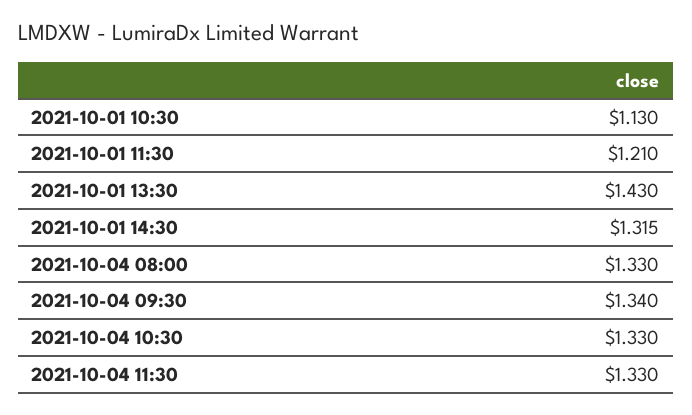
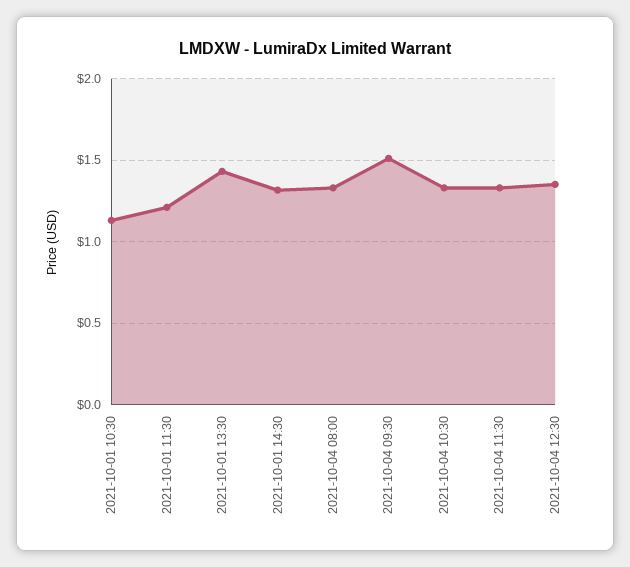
2021-10-04 09:30: 1.34 -> 1.5
2021-10-04 12:30: none -> 1.35

